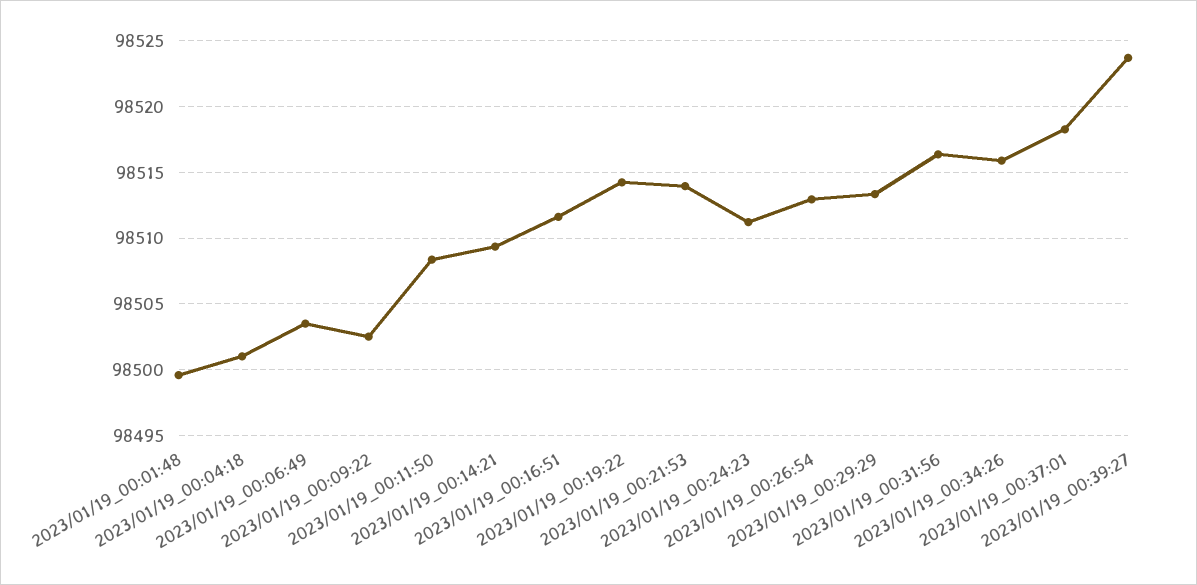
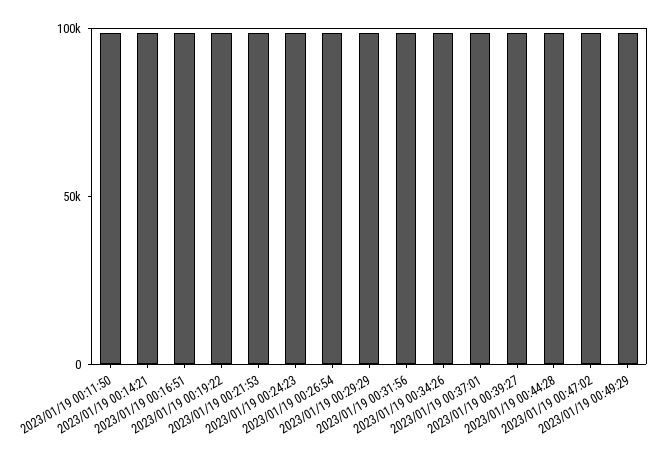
2023/01/19_00:01:48: 98499.5 -> none
2023/01/19_00:04:18: 98501 -> none
2023/01/19_00:06:49: 98503.5 -> none
2023/01/19_00:09:22: 98502.5 -> none
2023/01/19 00:44:28: none -> 100000
2023/01/19 00:47:02: none -> 100000
2023/01/19 00:49:29: none -> 100000

